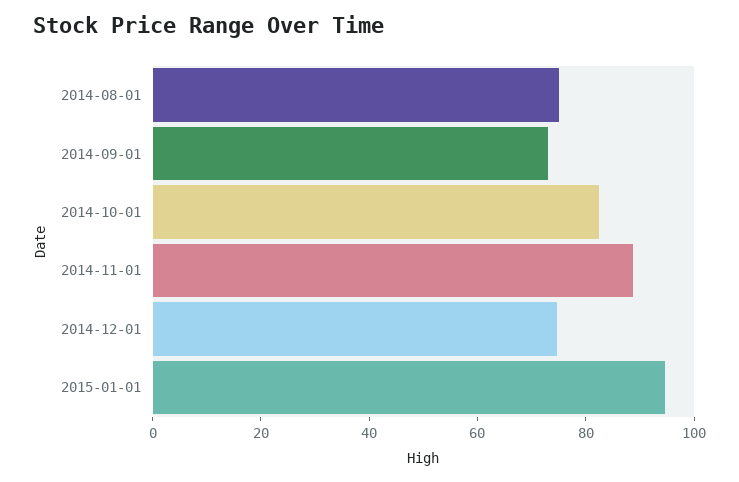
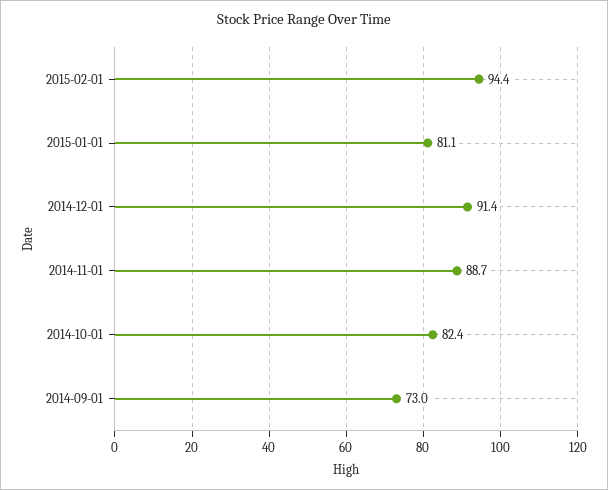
2014-08-01: 75 -> none
2014-12-01: 75 -> 91.4
2015-01-01: 95 -> 81.1
2015-02-01: none -> 94.4

